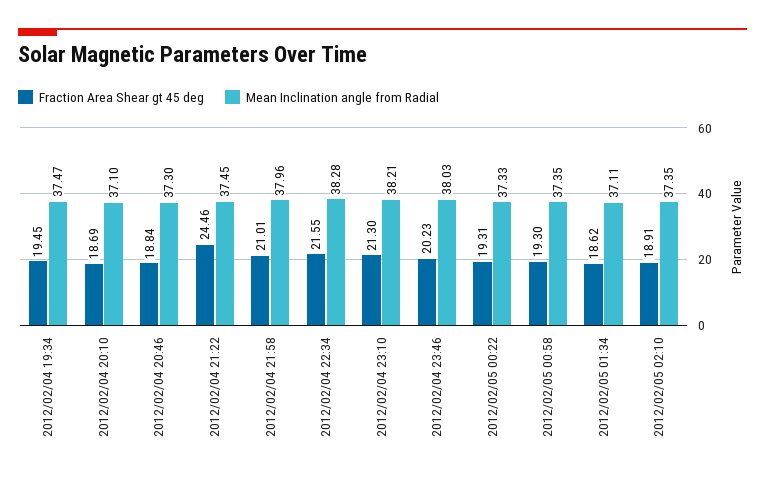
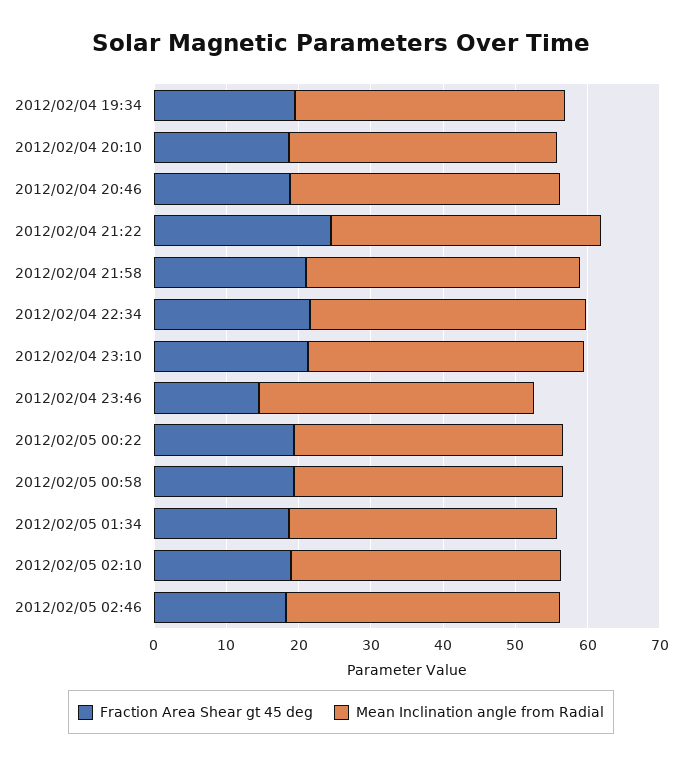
Fraction Area Shear gt 45 deg, 2012/02/04 23:46: 20.23 -> 14
Fraction Area Shear gt 45 deg, 2012/02/05 02:46: none -> 18
Mean Inclination angle from Radial, 2012/02/05 02:46: none -> 38

